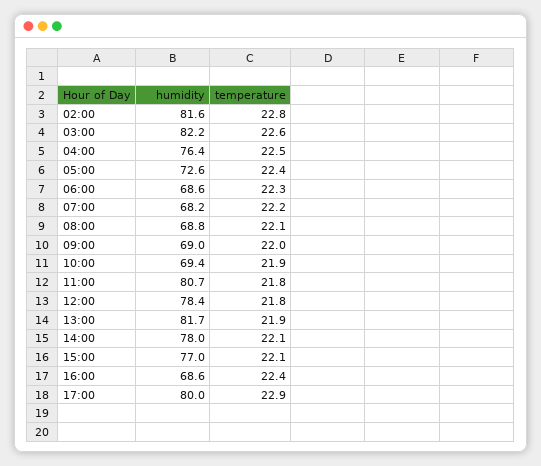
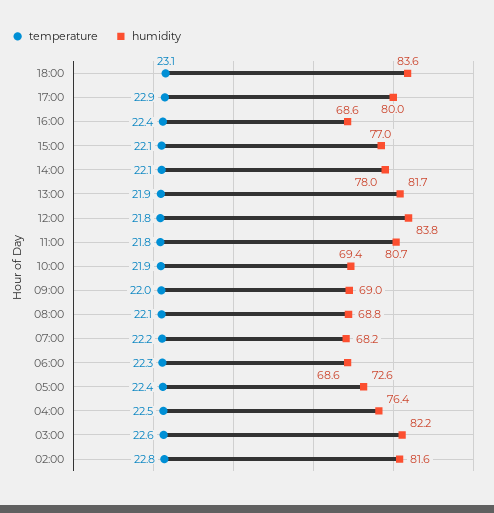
humidity, 12:00: 78.4 -> 83.8
temperature, 18:00: none -> 23.1
humidity, 18:00: none -> 83.6

